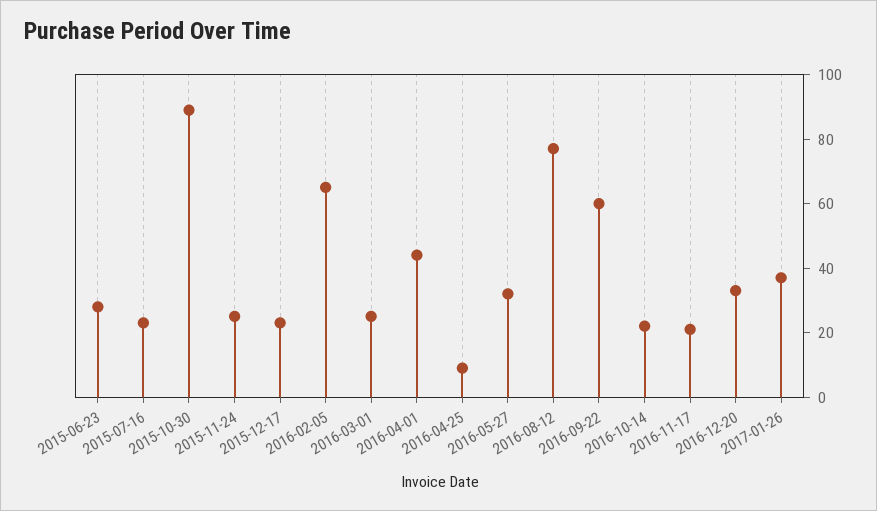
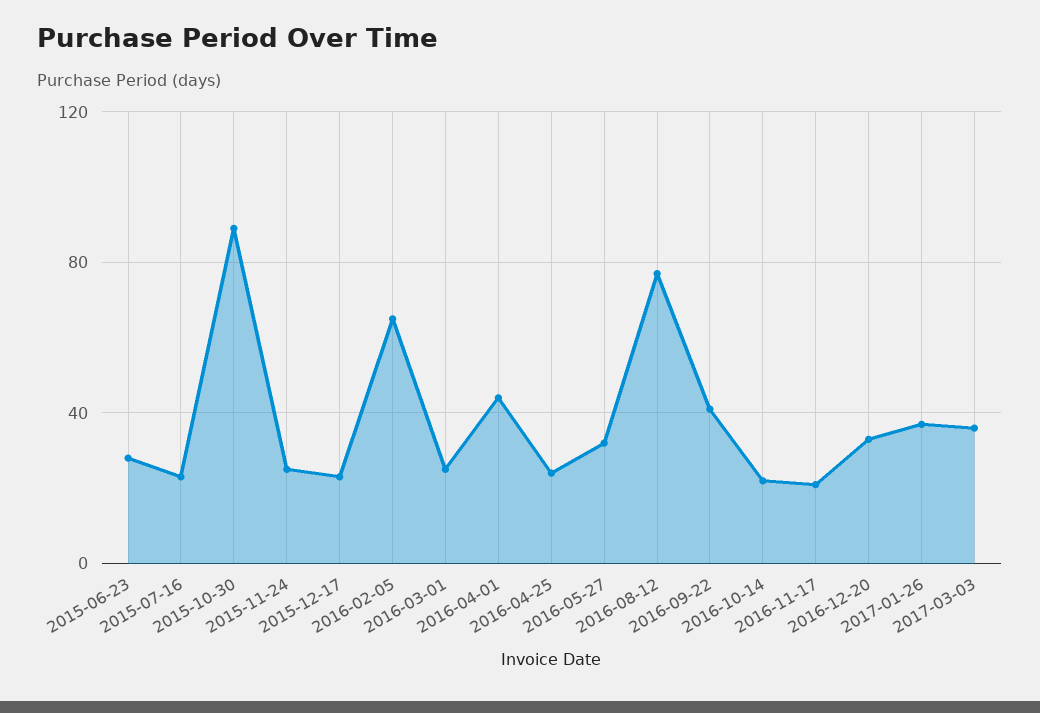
2016-04-25: 10 -> 25
2016-09-22: 60 -> 40
2017-03-03: none -> 35

